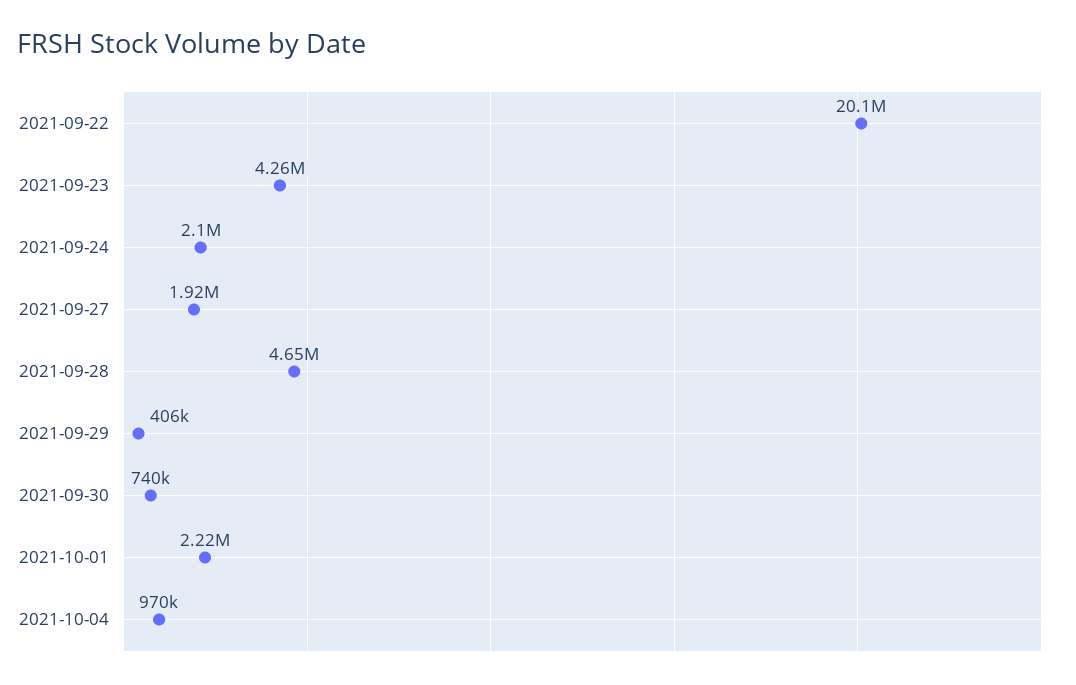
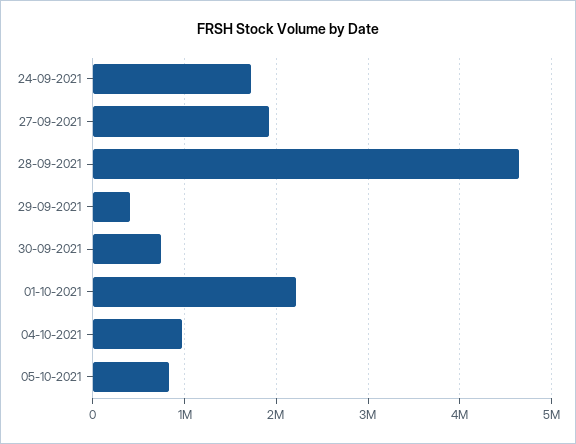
2021-09-22: 20100000 -> none
2021-09-23: 4260000 -> none
2021-09-24: 2100000 -> 1700000
05-10-2021: none -> 800000

